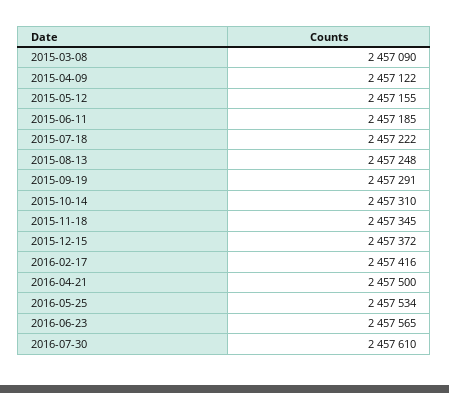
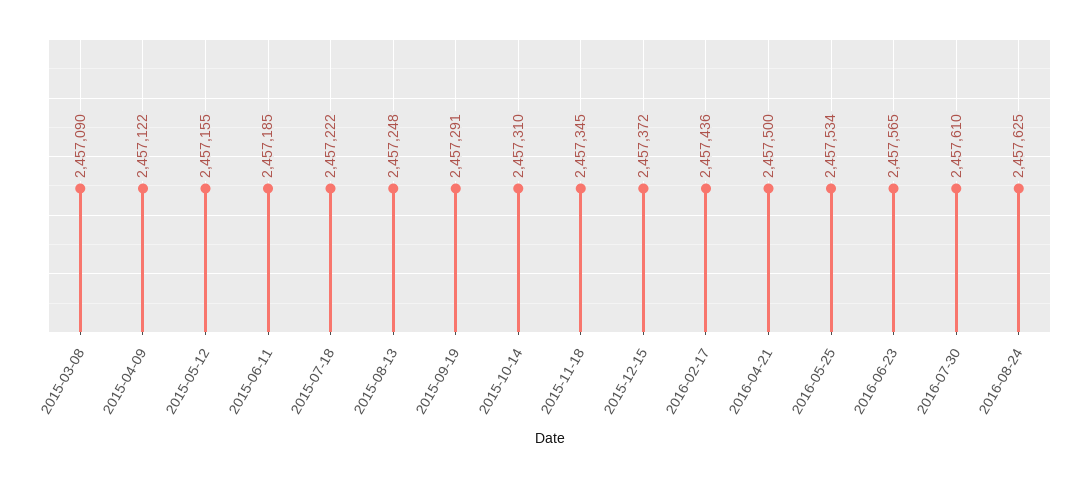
2016-02-17: 2457416 -> 2457436
2016-08-24: none -> 2457625

